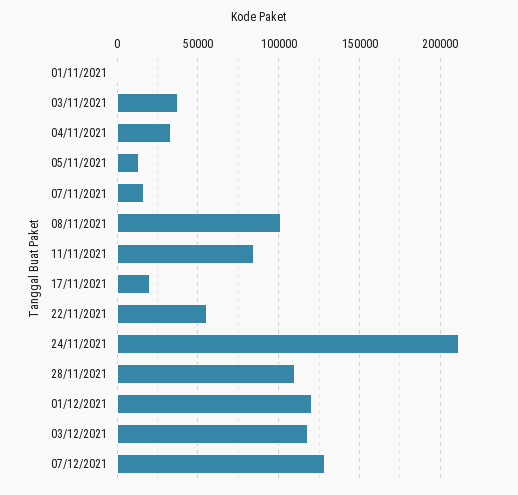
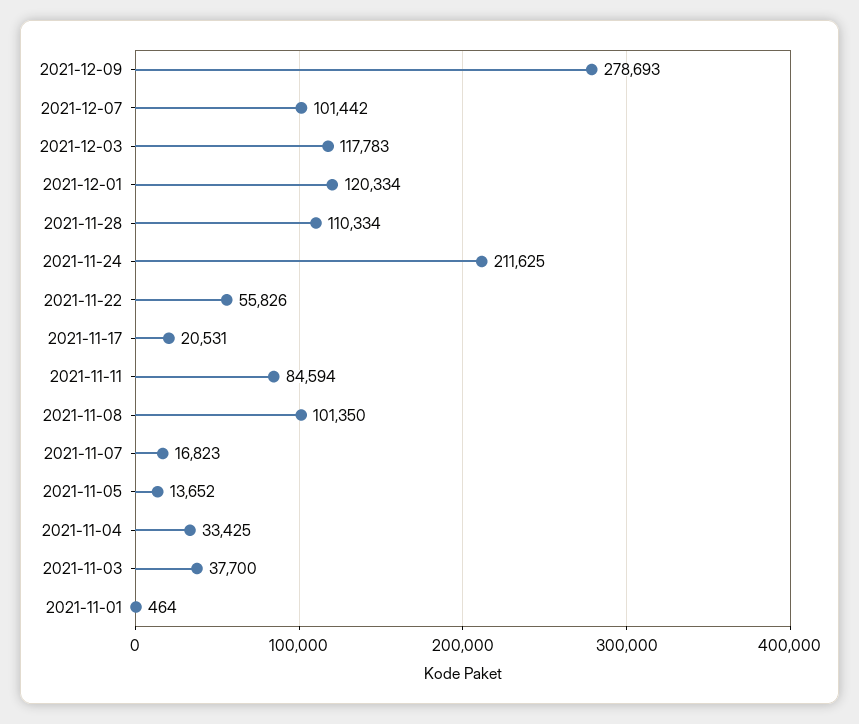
07/12/2021: 130000 -> 101442
2021-12-09: none -> 278693

